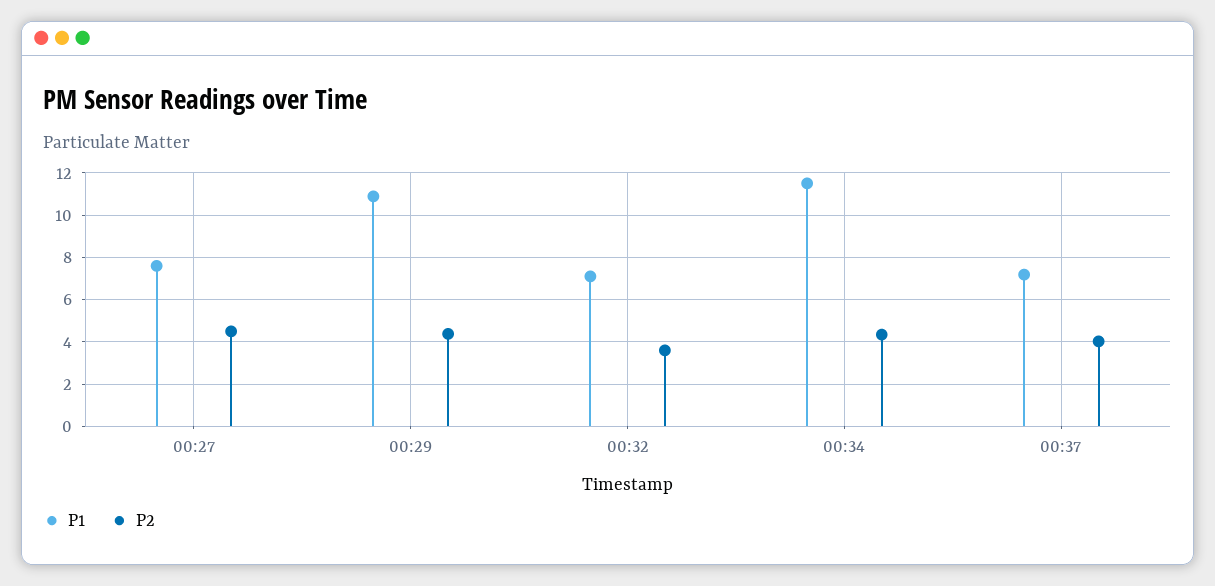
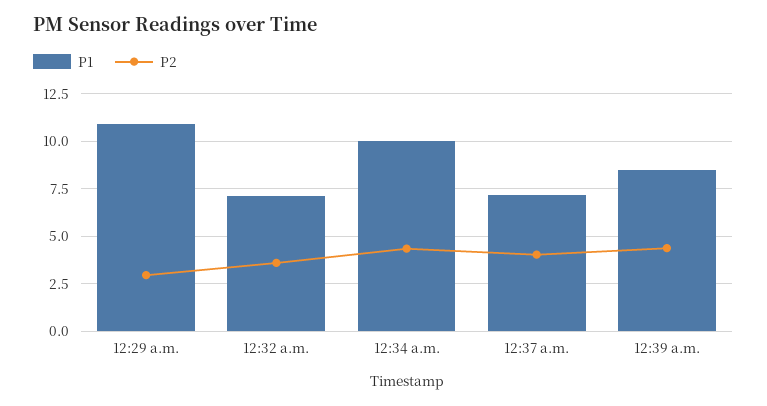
P1, 00:27: 7.5 -> none
P2, 00:27: 4.5 -> none
P2, 00:29: 4.5 -> 3
P1, 00:34: 11.5 -> 10
P1, 12:39 a.m.: none -> 8.5
P2, 12:39 a.m.: none -> 4.5

